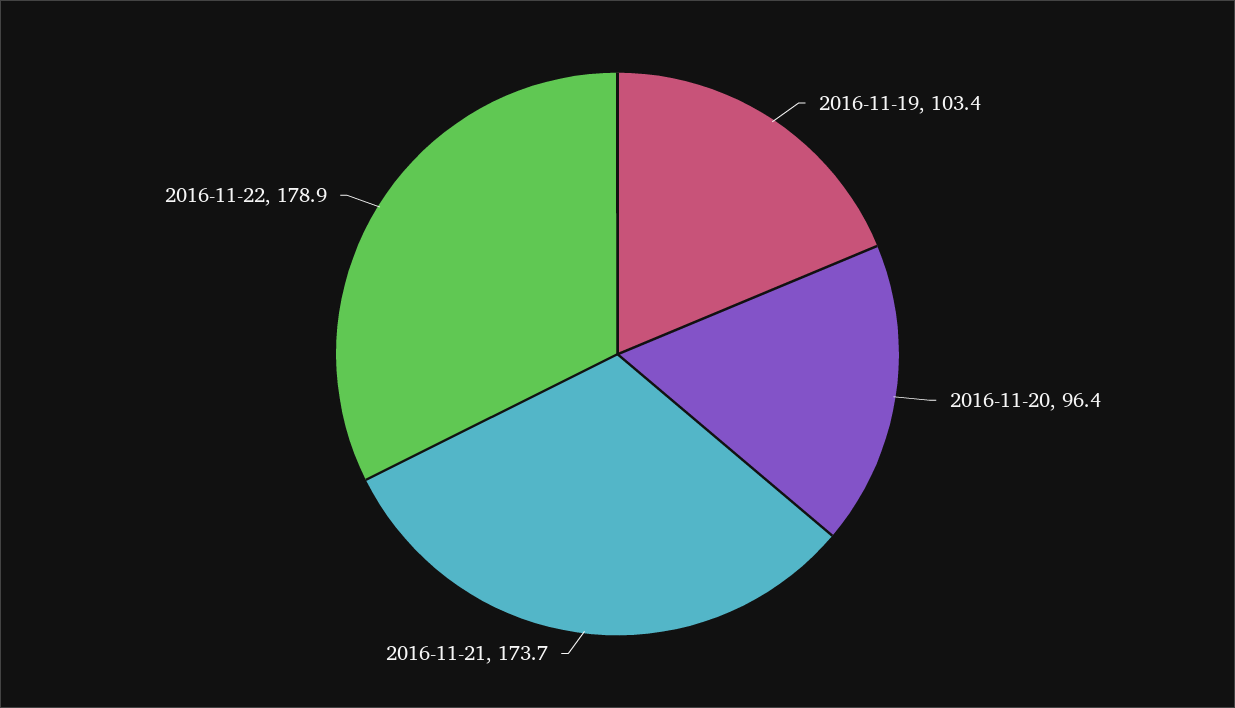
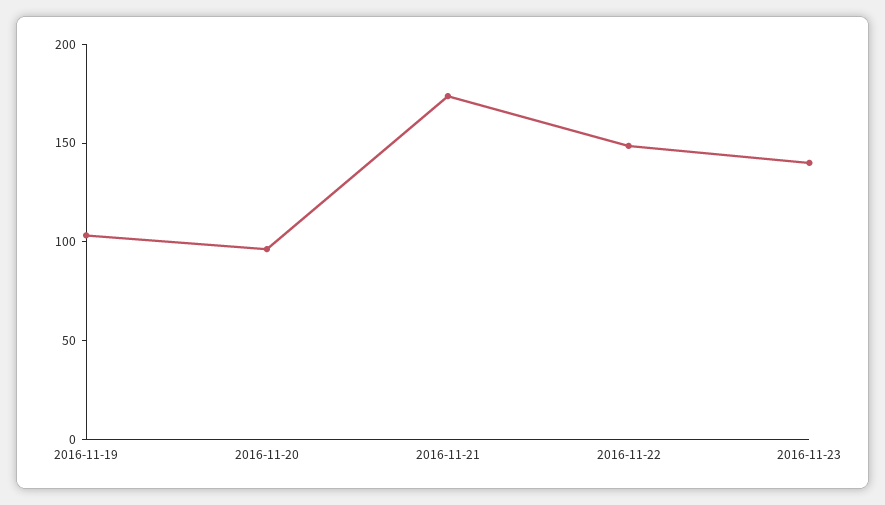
2016-11-22: 178.9 -> 150
2016-11-23: none -> 140

